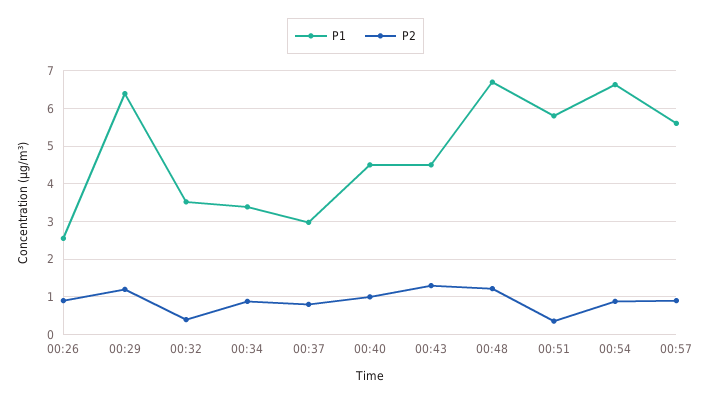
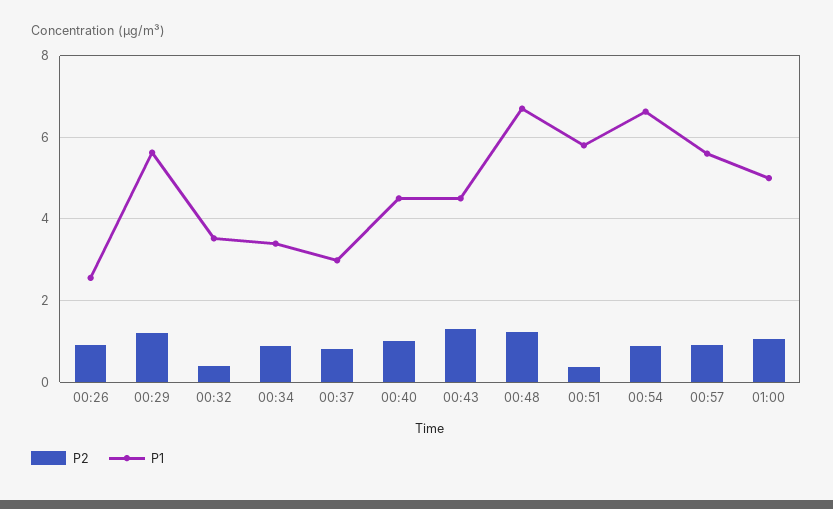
P1, 00:29: 6.4 -> 5.6
P2, 01:00: none -> 1
P1, 01:00: none -> 5

